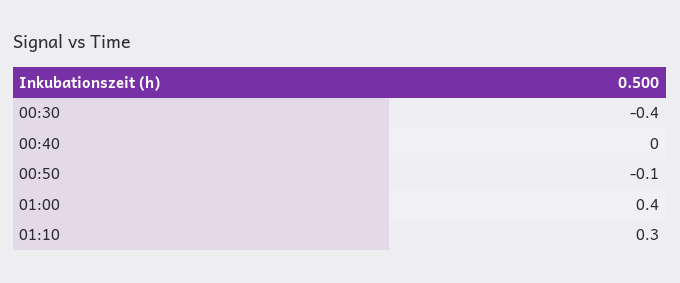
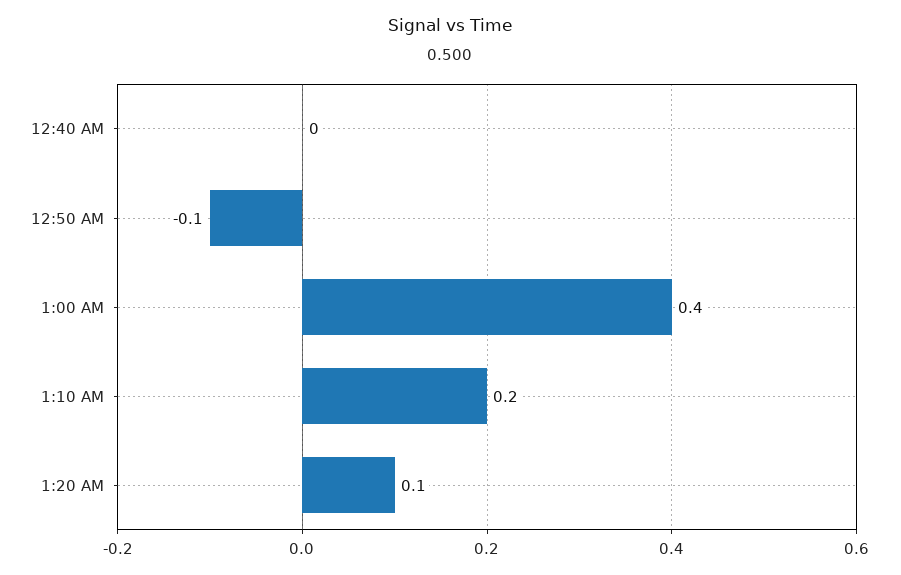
00:30: -0.4 -> none
01:10: 0.3 -> 0.2
1:20 AM: none -> 0.1

